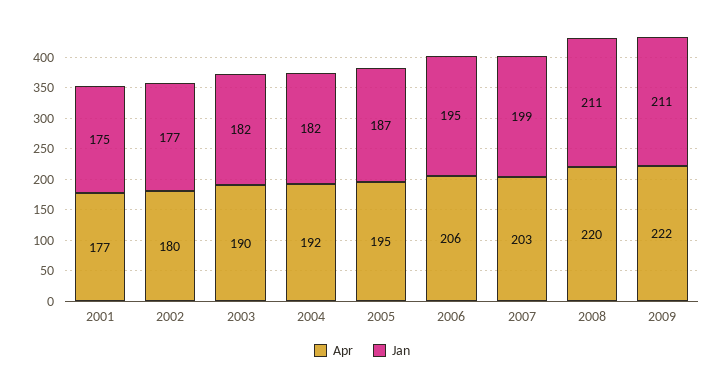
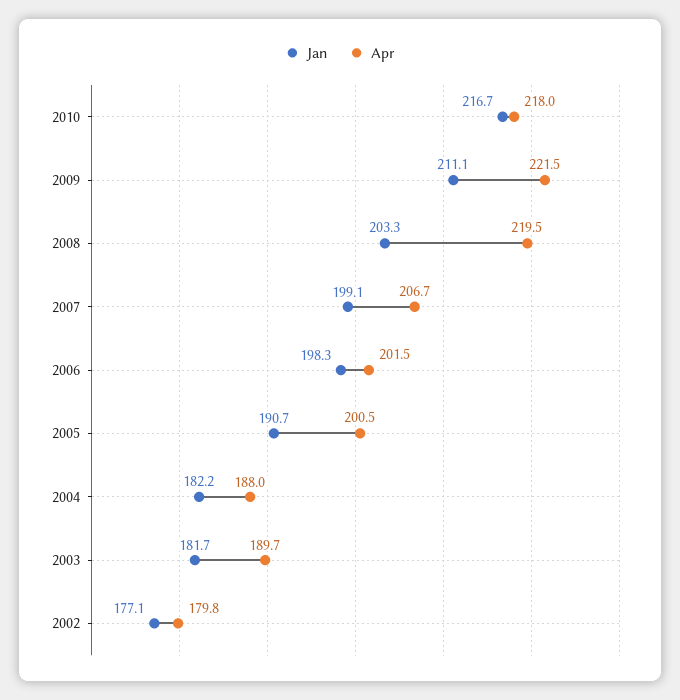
Apr, 2001: 177 -> none
Jan, 2001: 175 -> none
Apr, 2004: 192 -> 188
Apr, 2005: 195 -> 200.5
Jan, 2005: 187 -> 190.7
Apr, 2006: 206 -> 201.5
Jan, 2006: 195 -> 198.3
Apr, 2007: 203 -> 206.7
Jan, 2008: 211 -> 203.3
Jan, 2010: none -> 216.7
Apr, 2010: none -> 218

